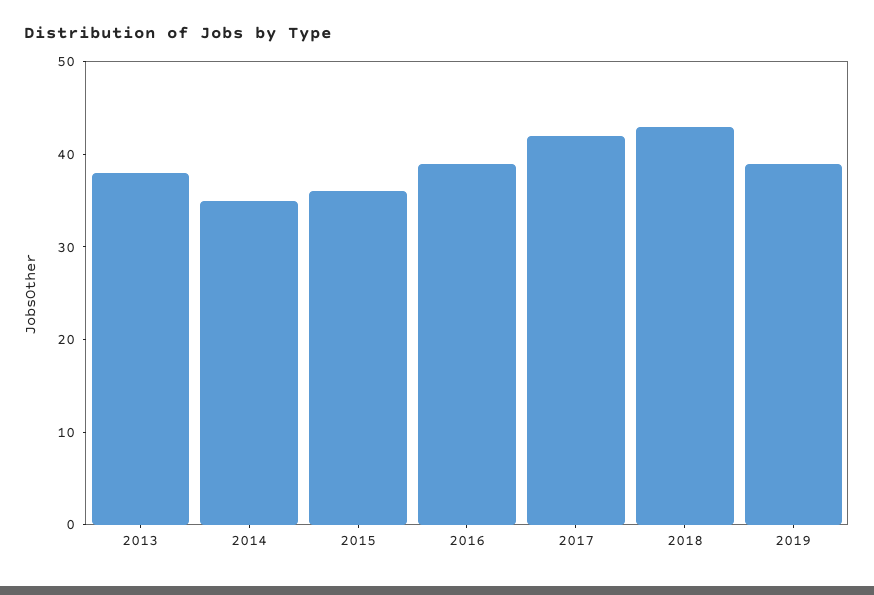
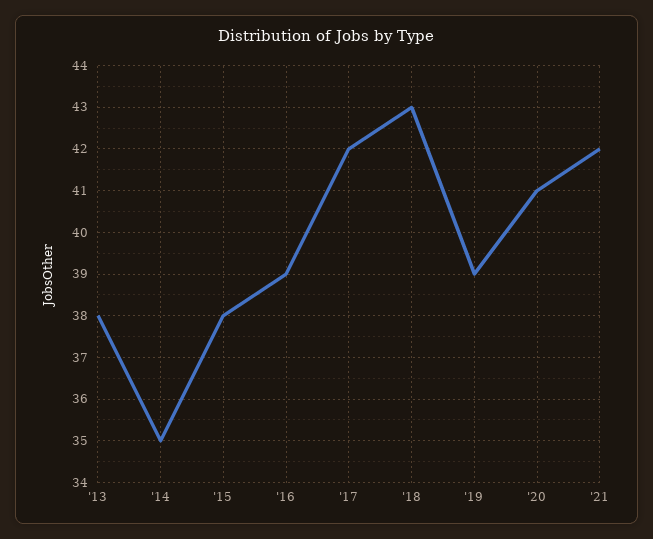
2015: 36 -> 38
'20: none -> 41
'21: none -> 42

